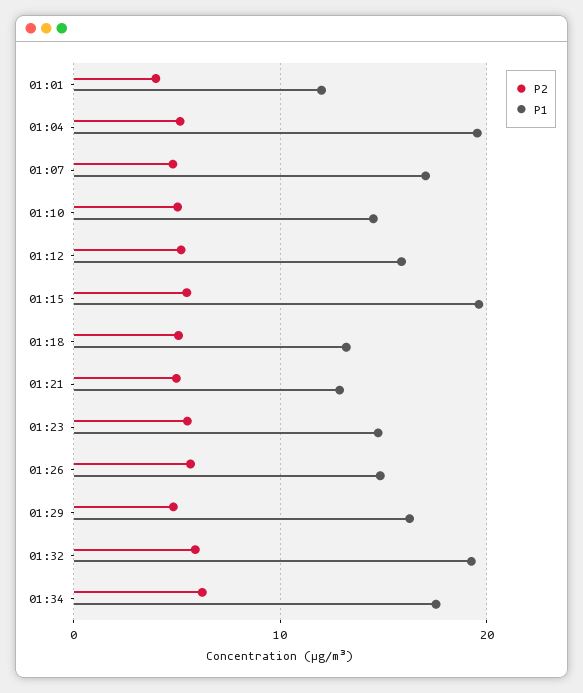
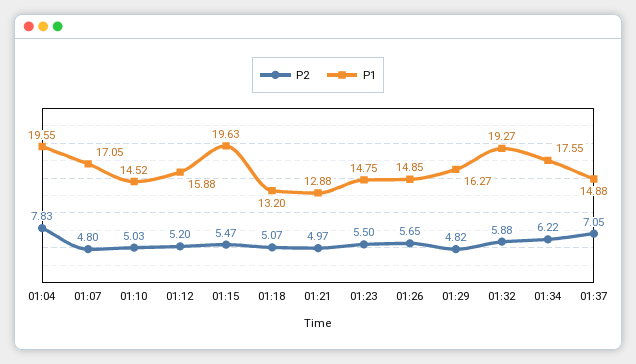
P2, 01:01: 4 -> none
P1, 01:01: 12 -> none
P2, 01:04: 5 -> 7.83
P2, 01:37: none -> 7.05
P1, 01:37: none -> 14.88

